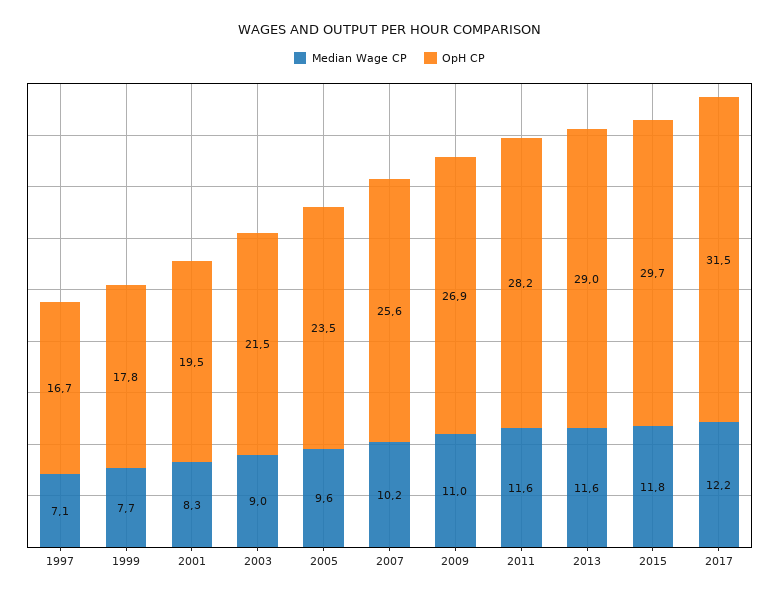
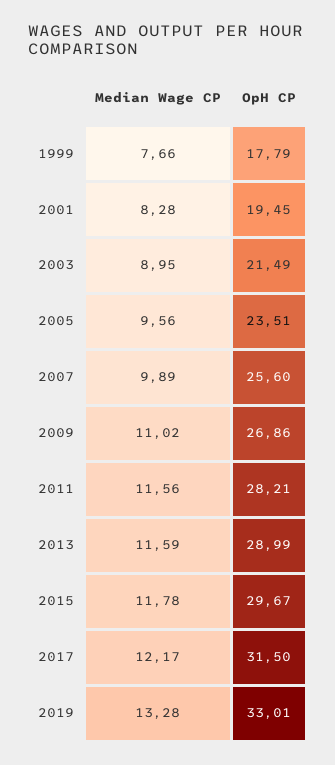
Median Wage CP, 1997: 7.1 -> none
OpH CP, 1997: 16.7 -> none
Median Wage CP, 2007: 10.2 -> 9.89
Median Wage CP, 2019: none -> 13.28
OpH CP, 2019: none -> 33.01

